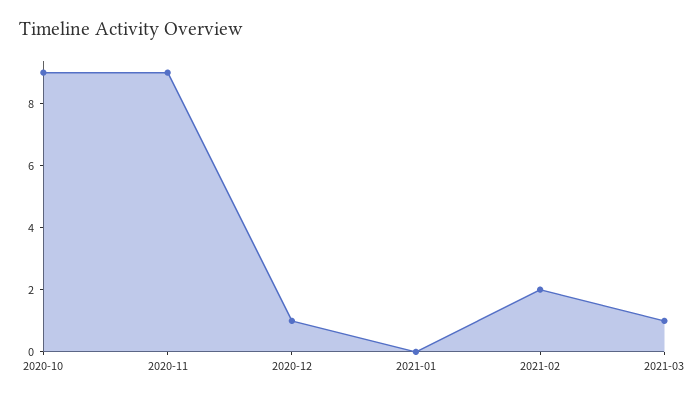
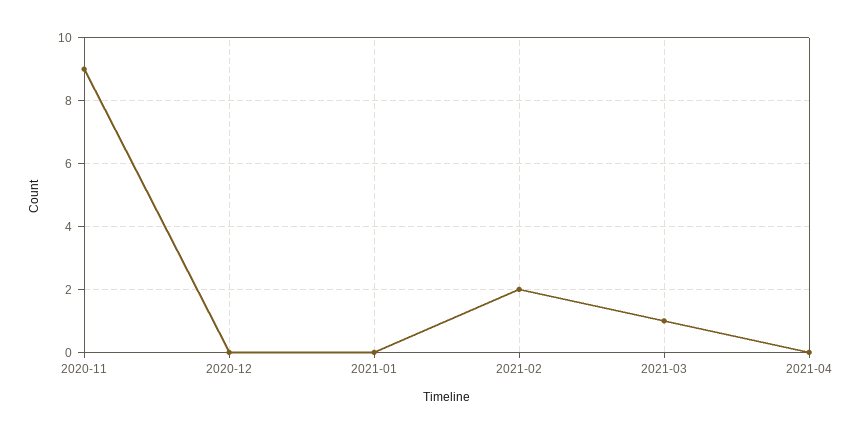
2020-10: 9 -> none
2020-12: 1 -> 0
2021-04: none -> 0

